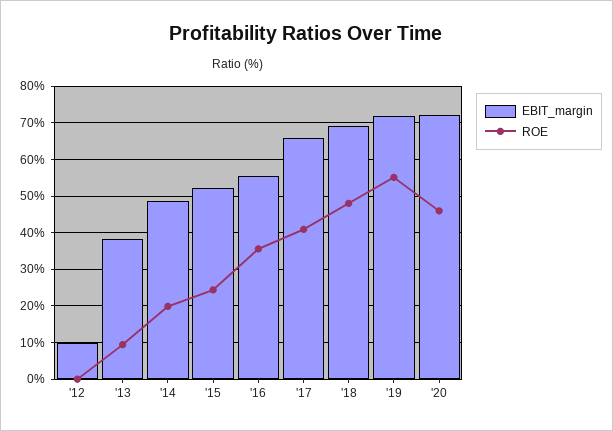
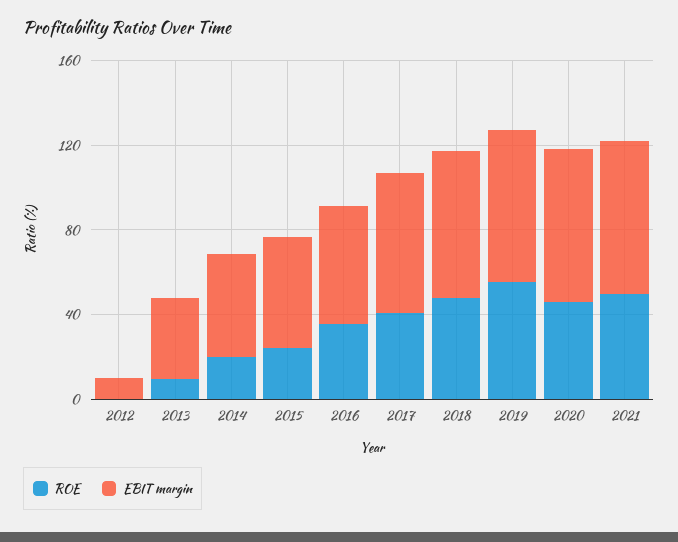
ROE, 2021: none -> 50
EBIT_margin, 2021: none -> 70

